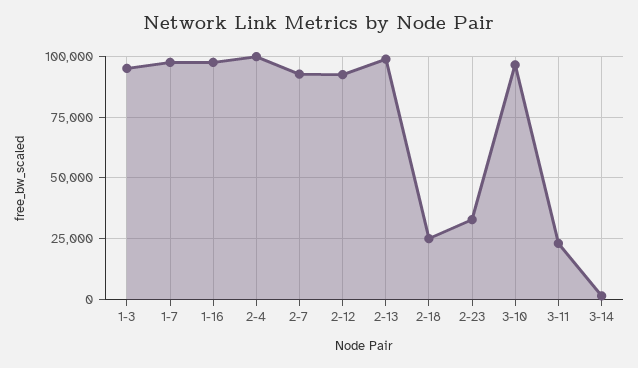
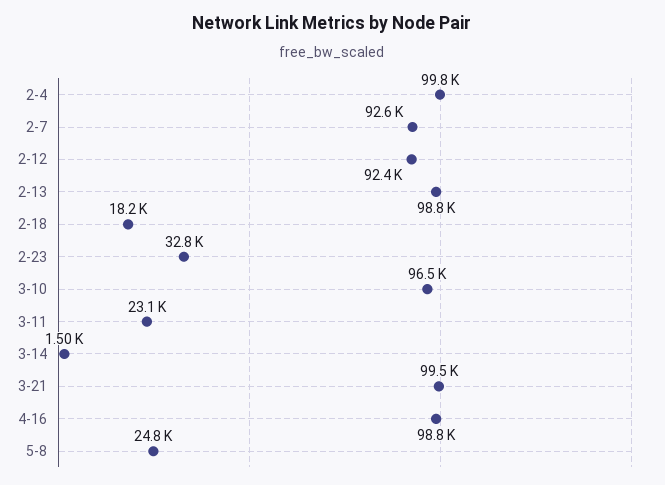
1-3: 95000 -> none
1-7: 97500 -> none
1-16: 97500 -> none
2-18: 25000 -> 18200
3-21: none -> 99500
4-16: none -> 98800
5-8: none -> 24800

